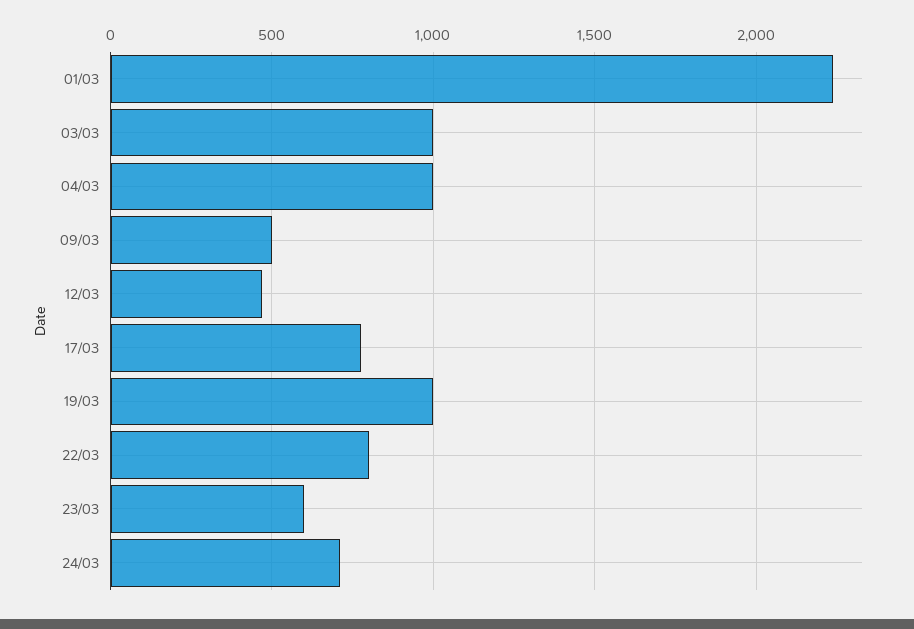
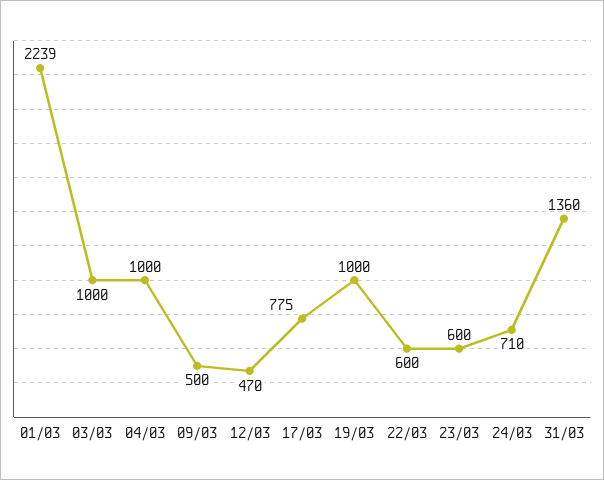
22/03: 800 -> 600
31/03: none -> 1360

